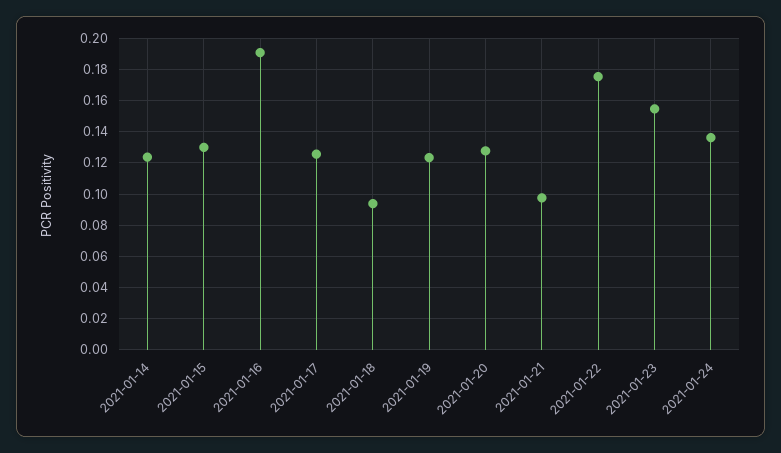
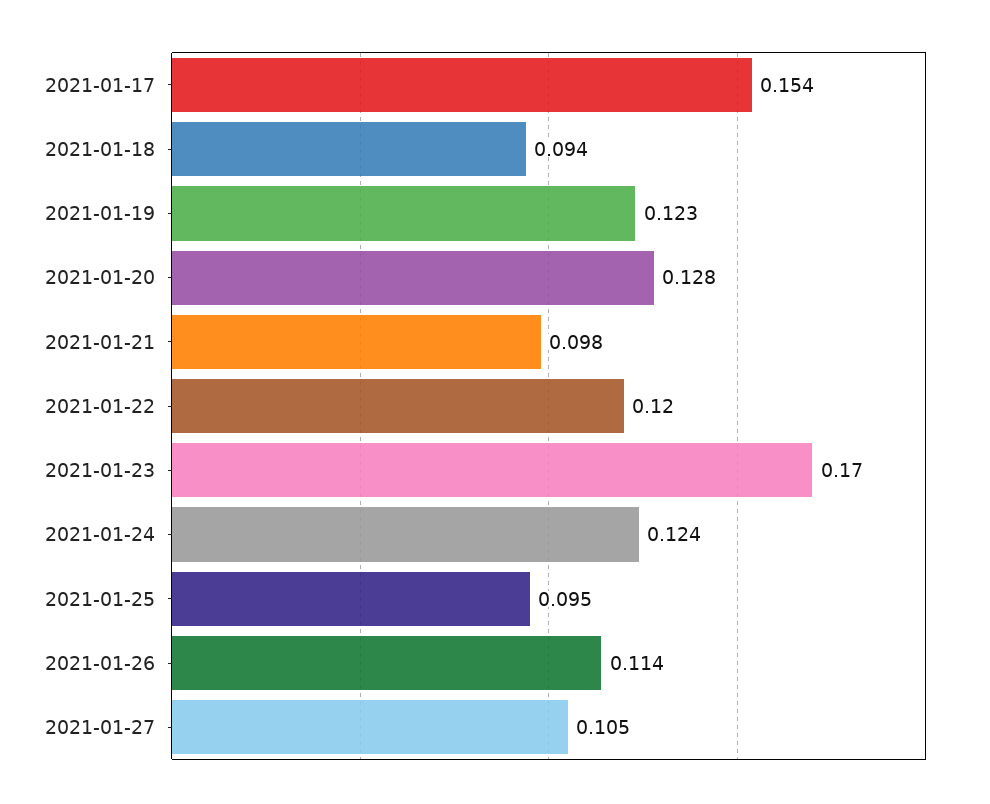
2021-01-14: 0.125 -> none
2021-01-15: 0.13 -> none
2021-01-16: 0.19 -> none
2021-01-17: 0.125 -> 0.154
2021-01-22: 0.175 -> 0.12
2021-01-23: 0.155 -> 0.17
2021-01-24: 0.135 -> 0.124
2021-01-25: none -> 0.095
2021-01-26: none -> 0.114
2021-01-27: none -> 0.105

